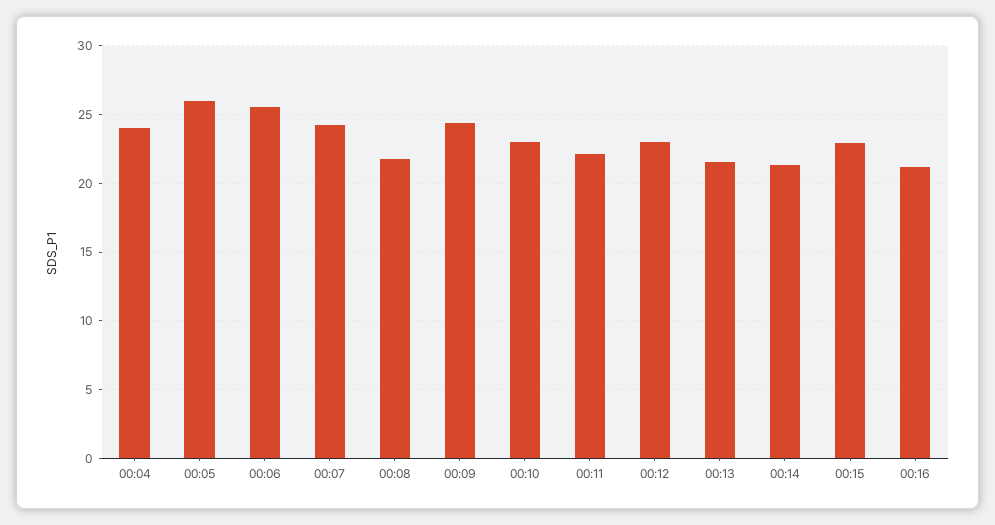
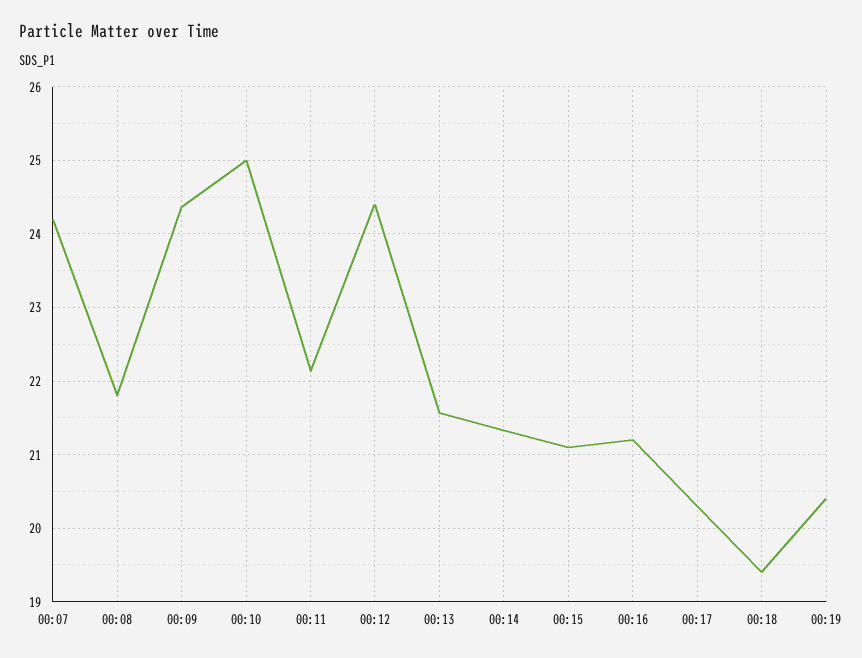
00:04: 24 -> none
00:05: 26 -> none
00:06: 25.5 -> none
00:10: 23 -> 25
00:12: 23 -> 24.4
00:15: 23 -> 21.1
00:17: none -> 20.3
00:18: none -> 19.4
00:19: none -> 20.4

